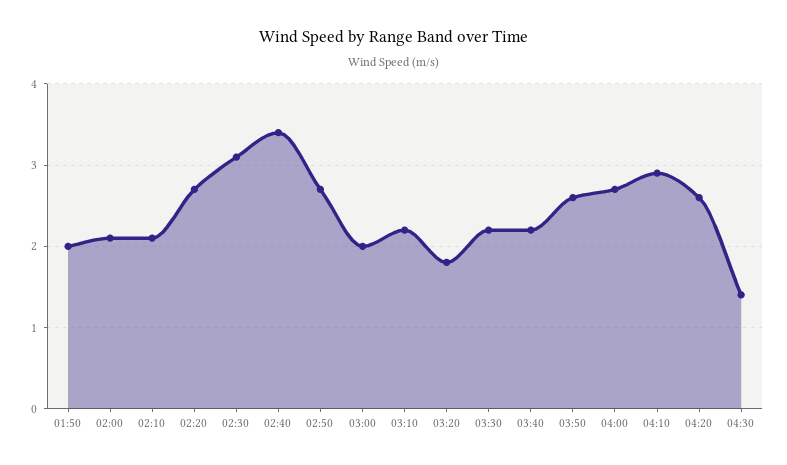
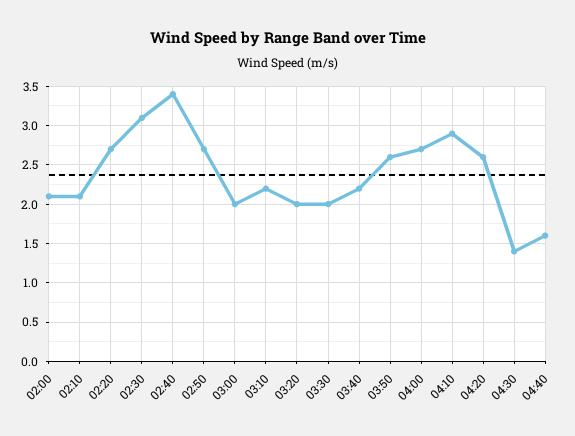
01:50: 2 -> none
03:20: 1.8 -> 2
03:30: 2.2 -> 2
04:40: none -> 1.6

